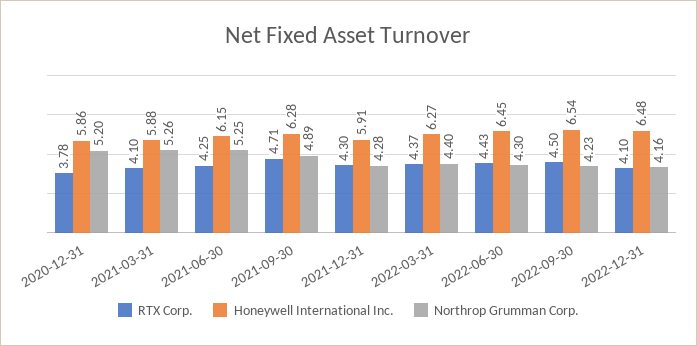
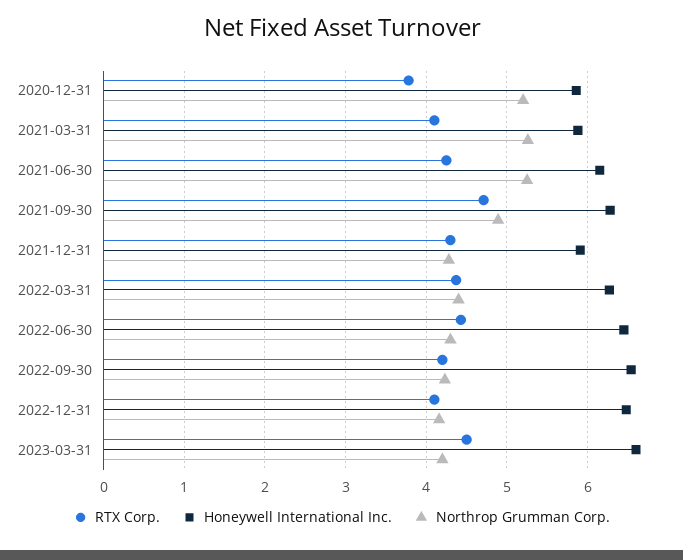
RTX Corp., 2022-09-30: 4.5 -> 4.2
RTX Corp., 2023-03-31: none -> 4.5
Honeywell International Inc., 2023-03-31: none -> 6.6
Northrop Grumman Corp., 2023-03-31: none -> 4.2

